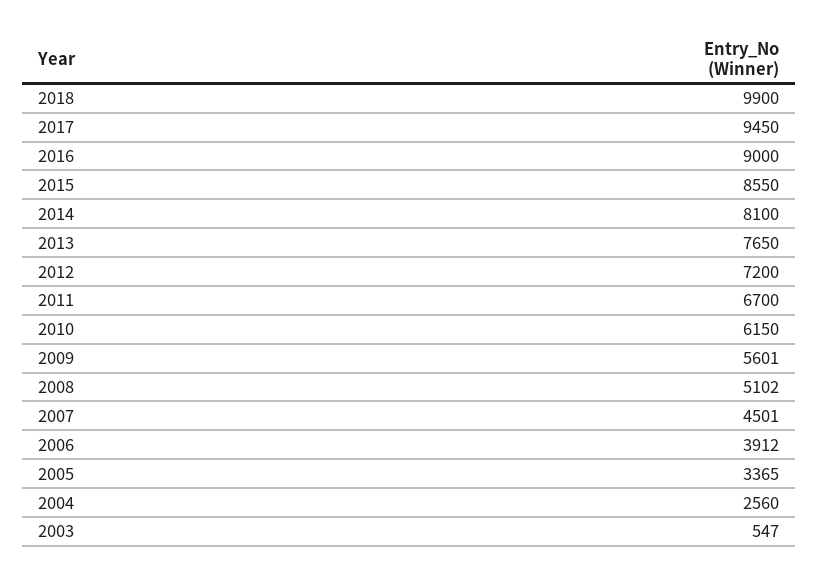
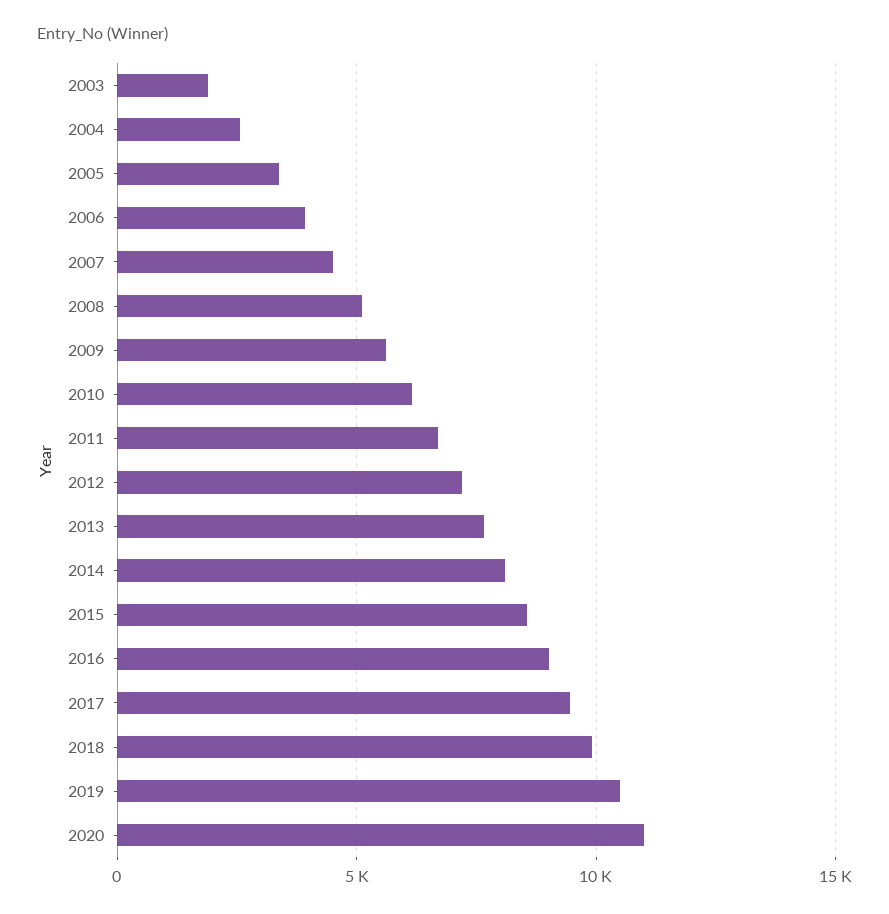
2003: 547 -> 2000
2019: none -> 10500
2020: none -> 11000

